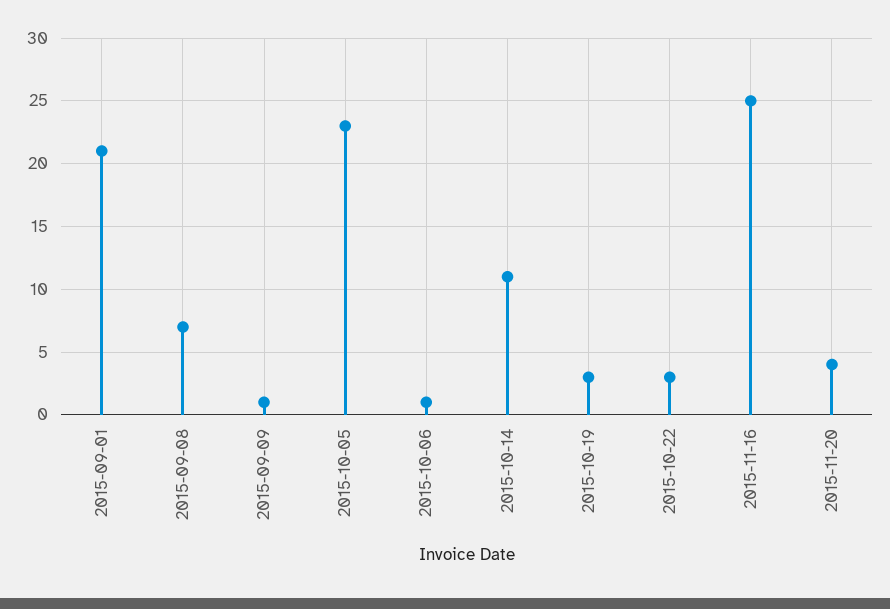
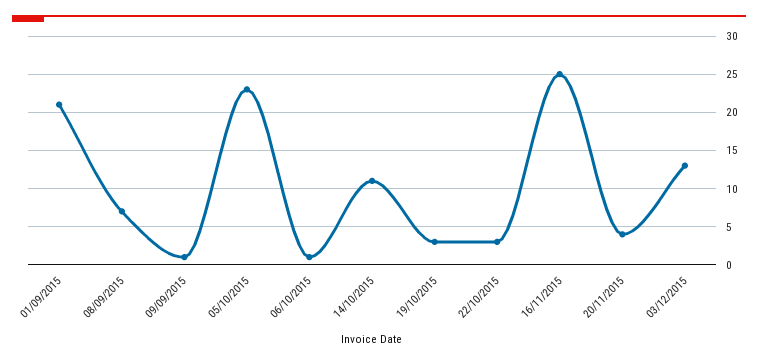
03/12/2015: none -> 13

